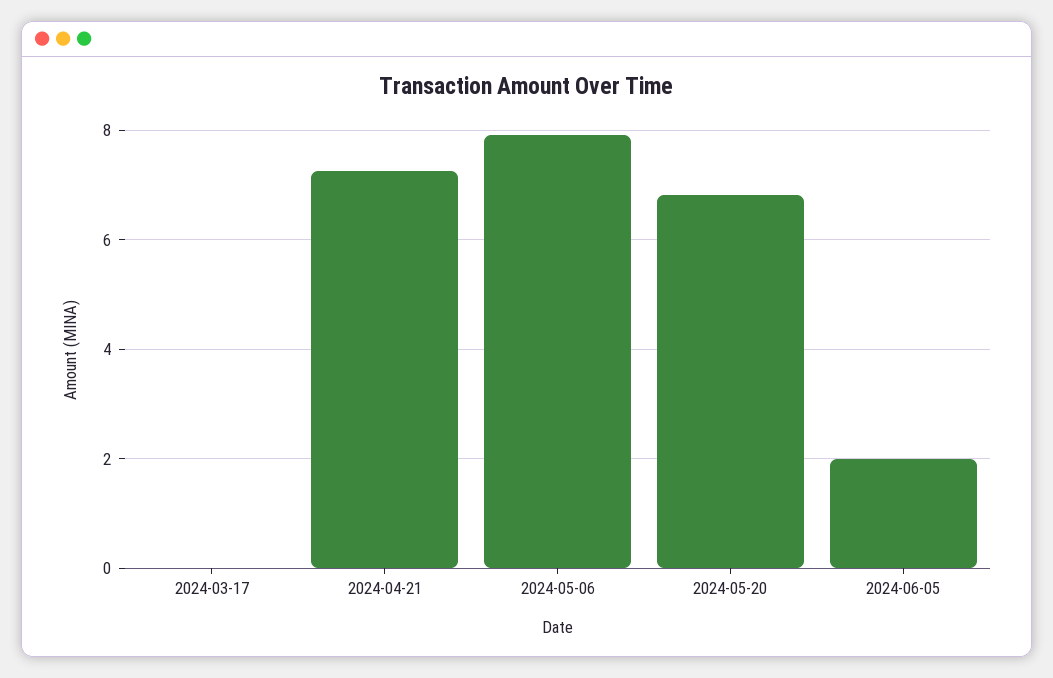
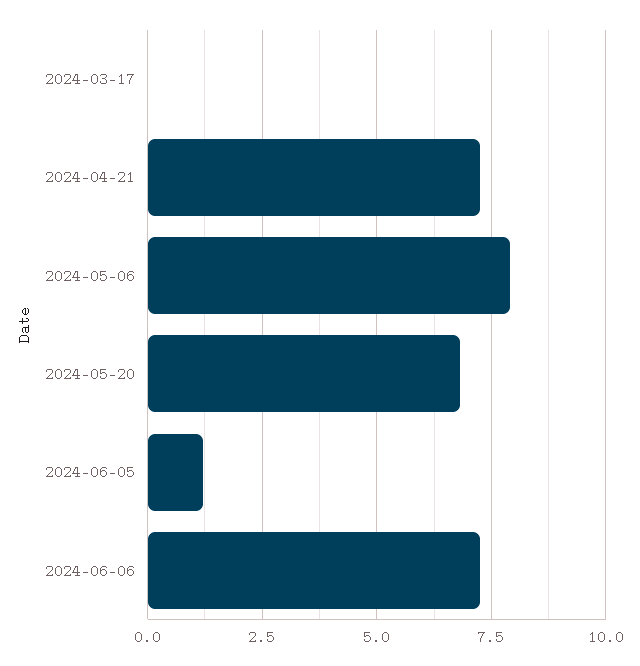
2024-06-05: 2 -> 1.25
2024-06-06: none -> 7.25

